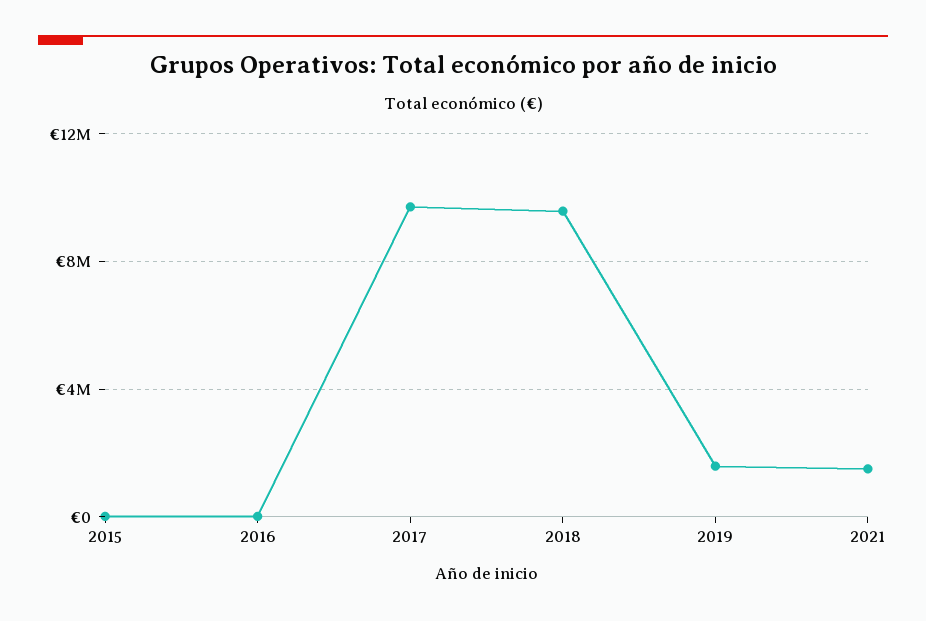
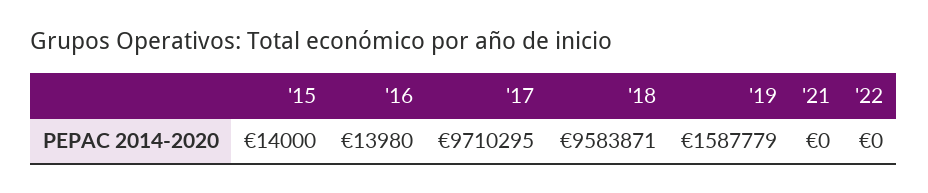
2021: 1500000 -> 0
'22: none -> 0

